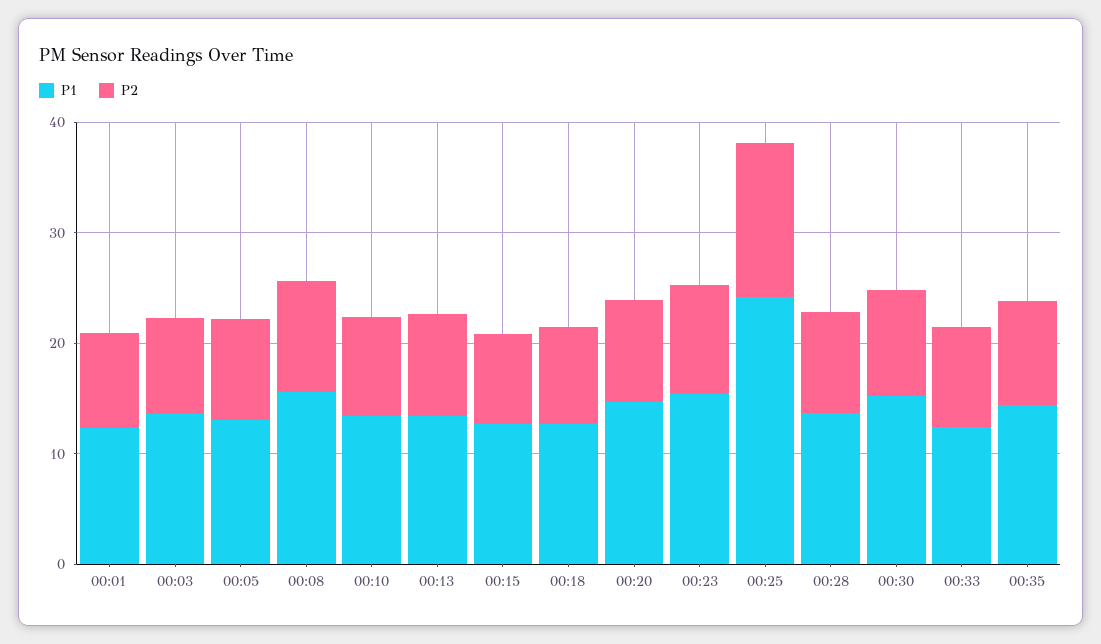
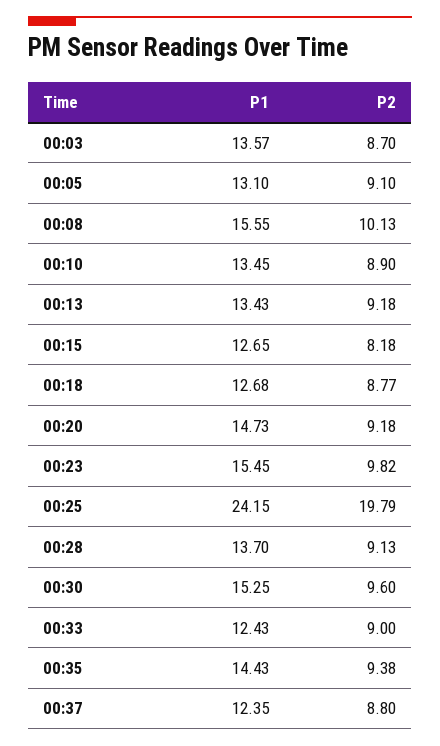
P1, 00:01: 12 -> none
P2, 00:01: 8 -> none
P2, 00:25: 14 -> 19.79
P1, 00:37: none -> 12.35
P2, 00:37: none -> 8.8

